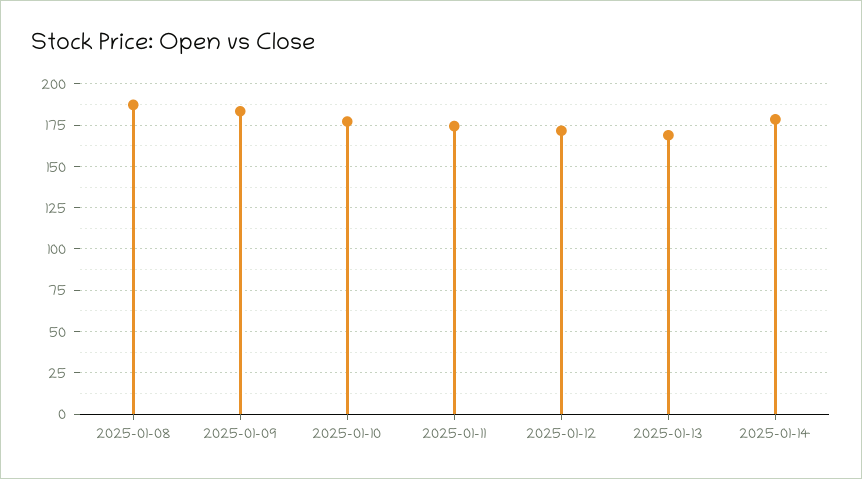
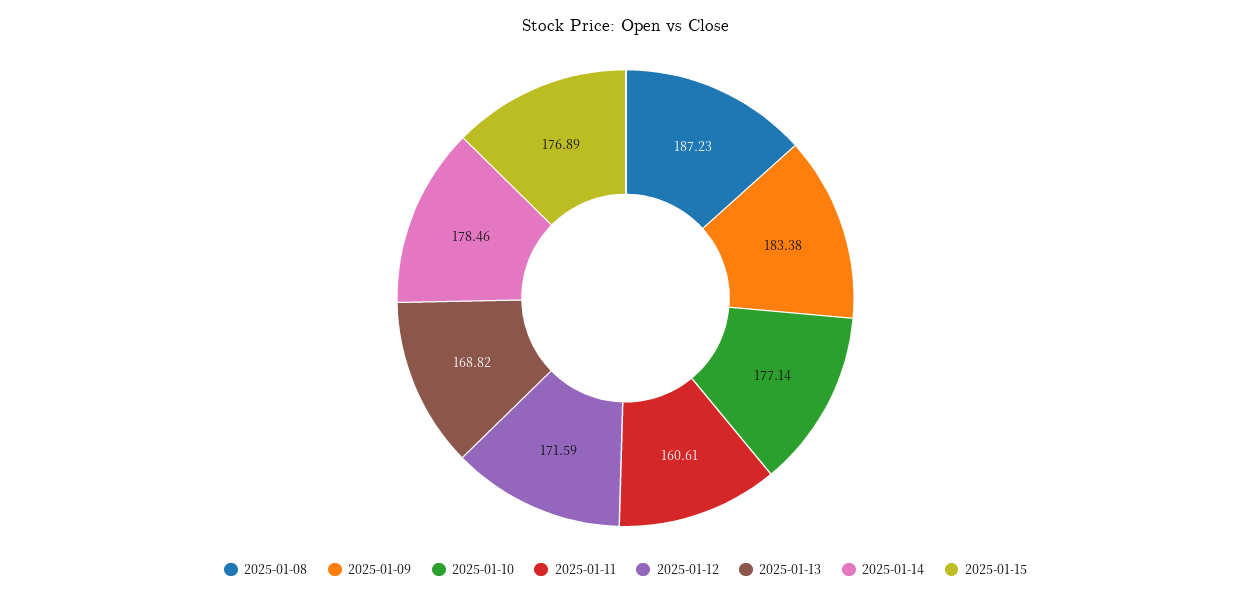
2025-01-11: 175 -> 160.61
2025-01-15: none -> 176.89

